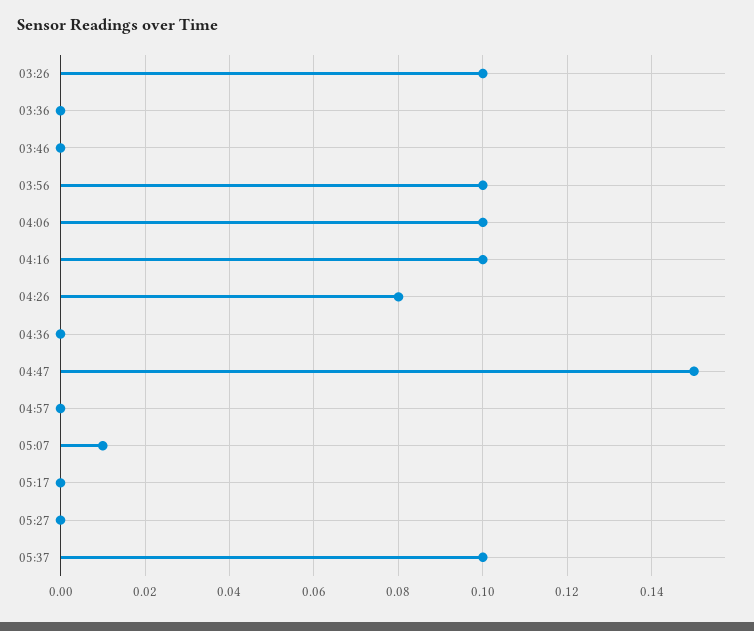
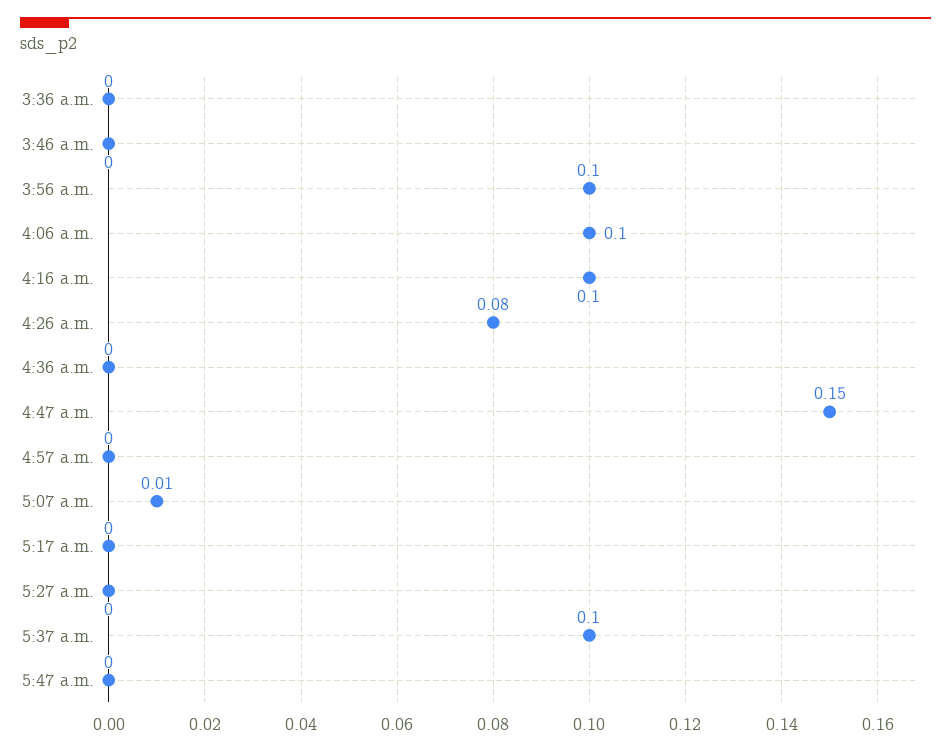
03:26: 0.1 -> none
5:47 a.m.: none -> 0

